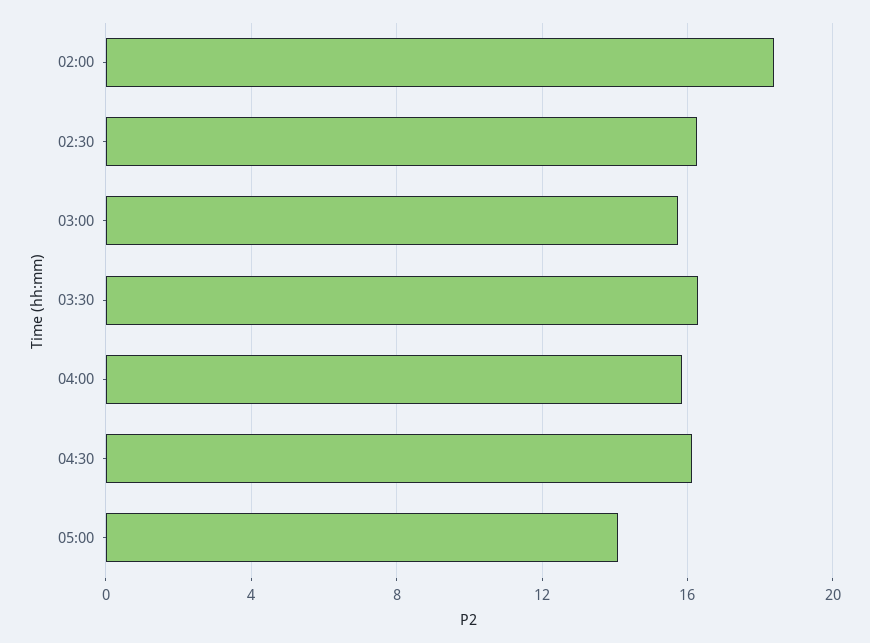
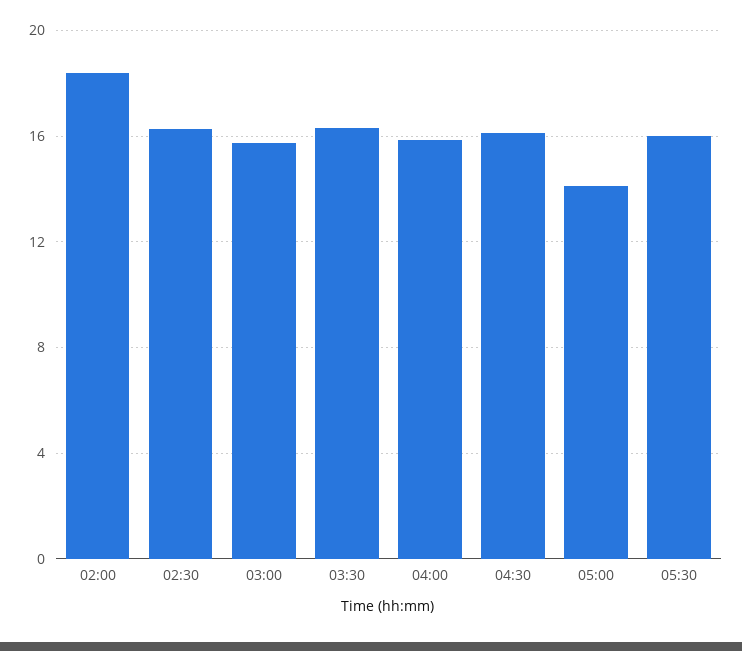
05:30: none -> 16

